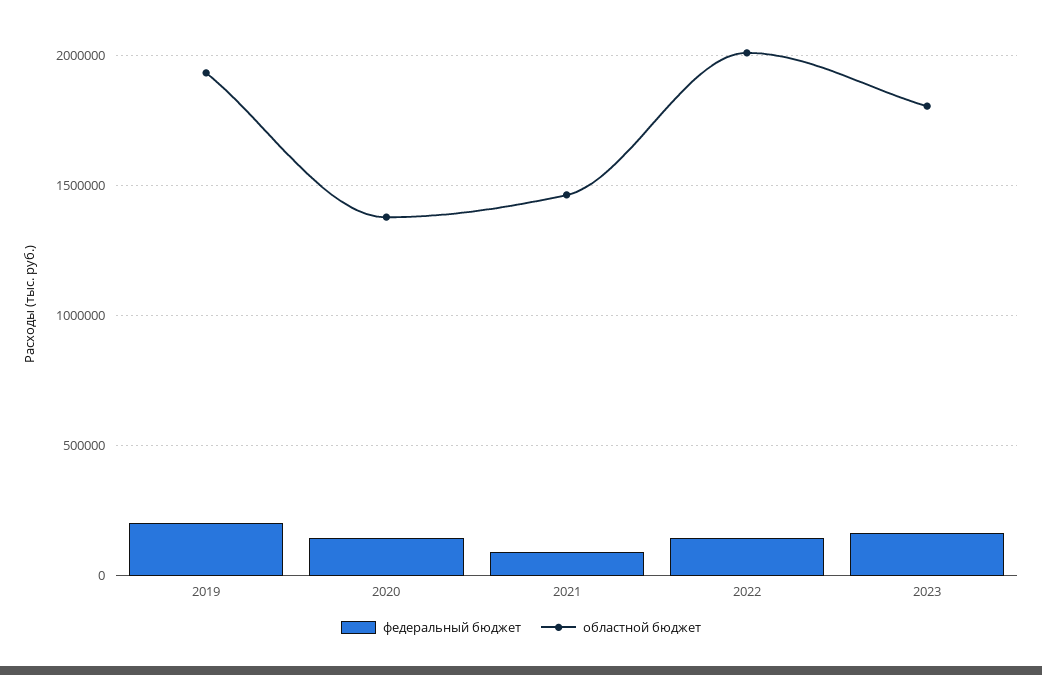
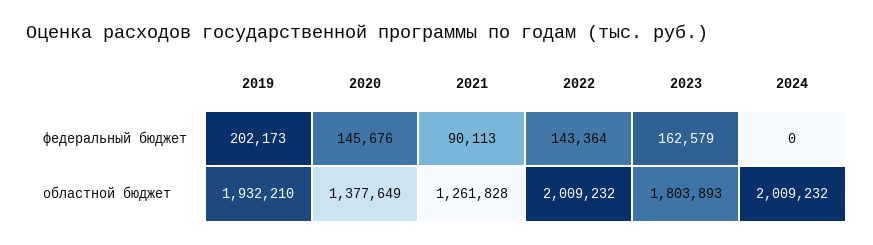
областной бюджет, 2021: 1450000 -> 1261828
федеральный бюджет, 2024: none -> 0
областной бюджет, 2024: none -> 2009232

